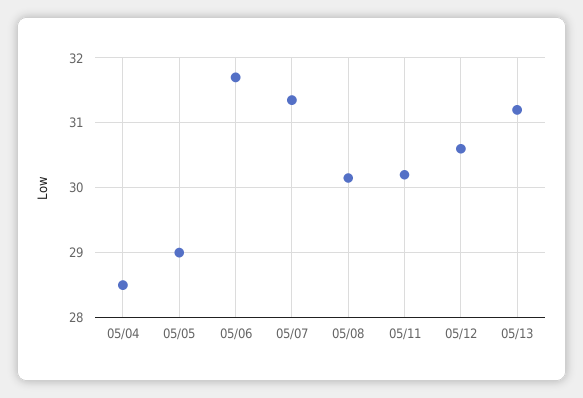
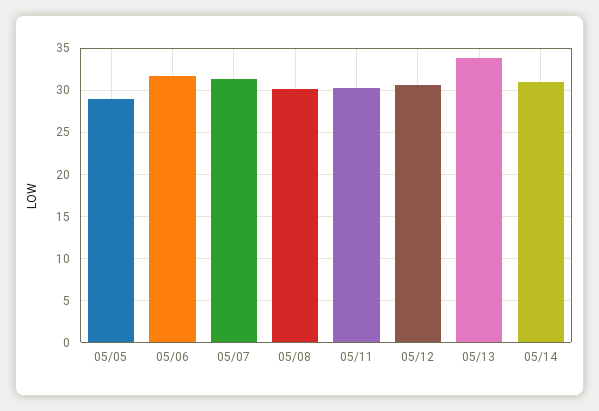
05/04: 28.5 -> none
05/13: 31.2 -> 34
05/14: none -> 31

